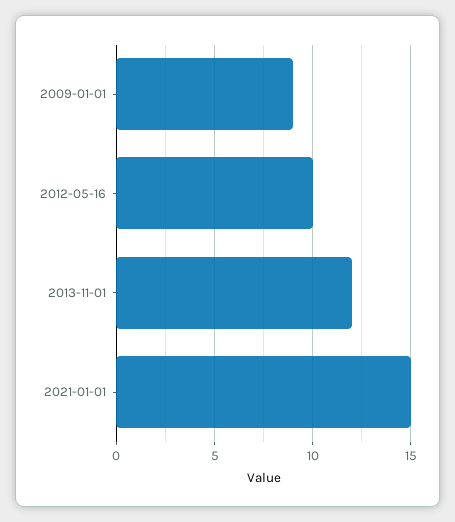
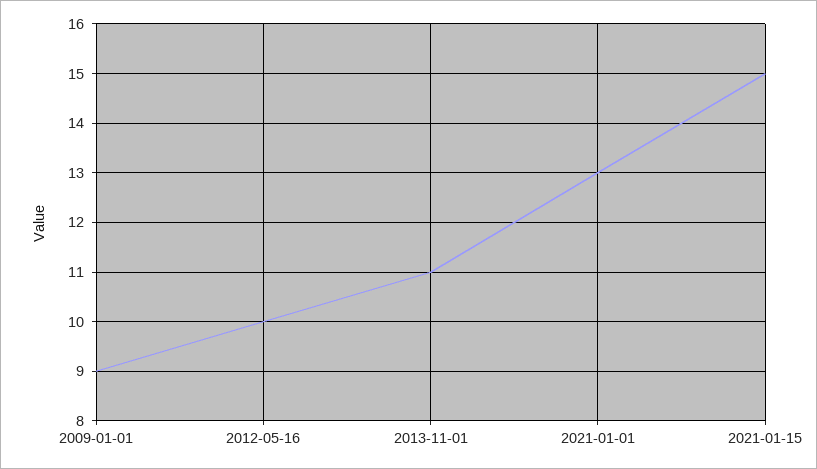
2013-11-01: 12 -> 11
2021-01-01: 15 -> 13
2021-01-15: none -> 15

